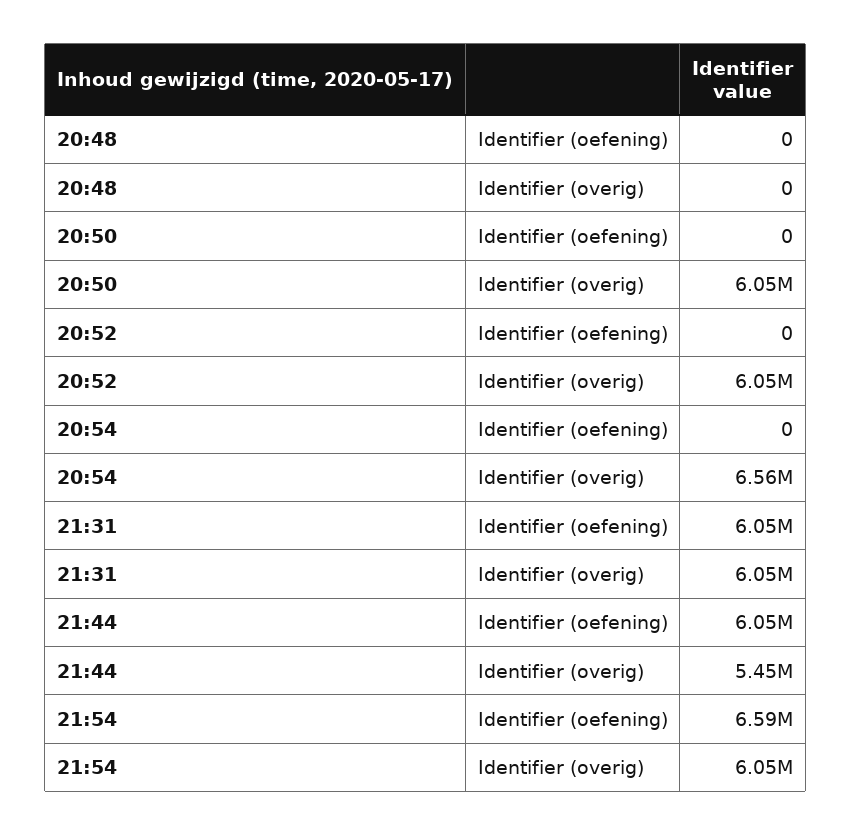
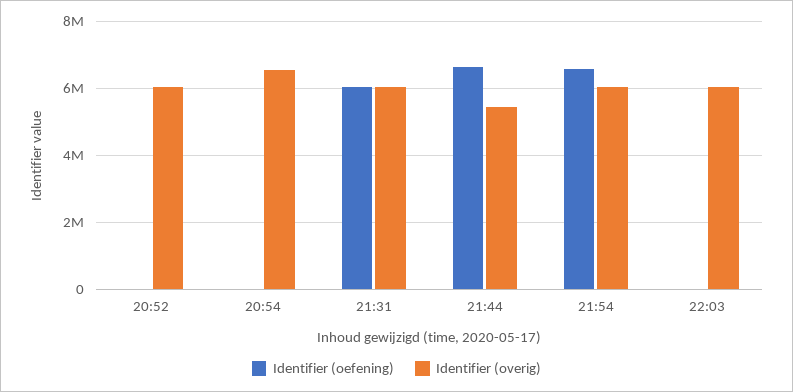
Identifier (oefening), 20:48: 0 -> none
Identifier (overig), 20:48: 0 -> none
Identifier (oefening), 20:50: 0 -> none
Identifier (overig), 20:50: 6050000 -> none
Identifier (oefening), 21:44: 6050000 -> 6600000
Identifier (oefening), 22:03: none -> 0
Identifier (overig), 22:03: none -> 6000000

